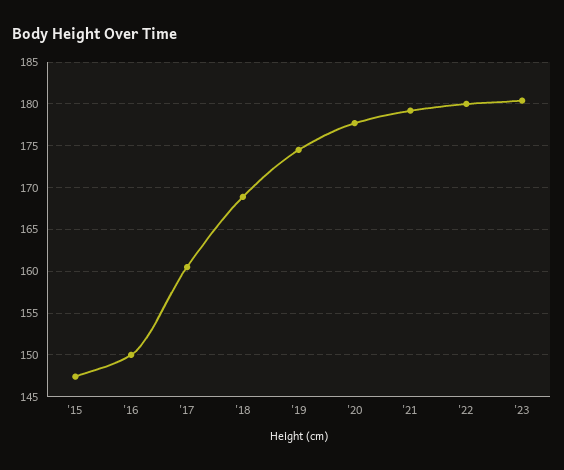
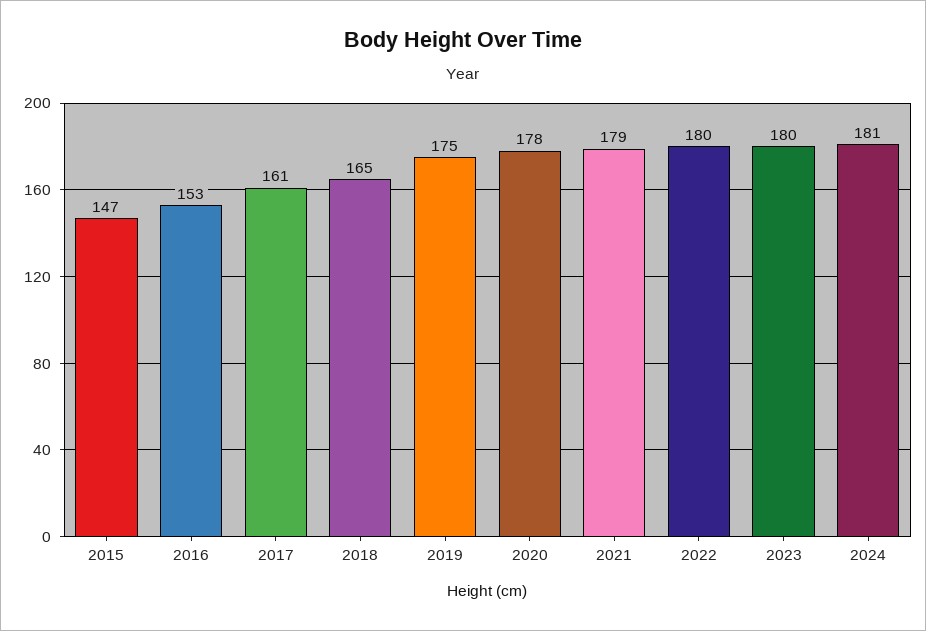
'16: 150 -> 153
'18: 169 -> 165
2024: none -> 181

